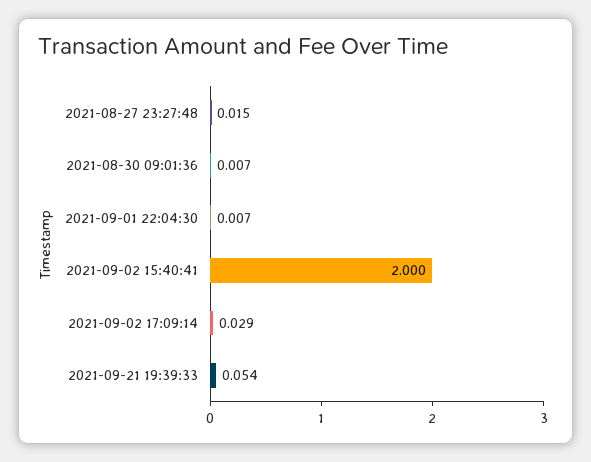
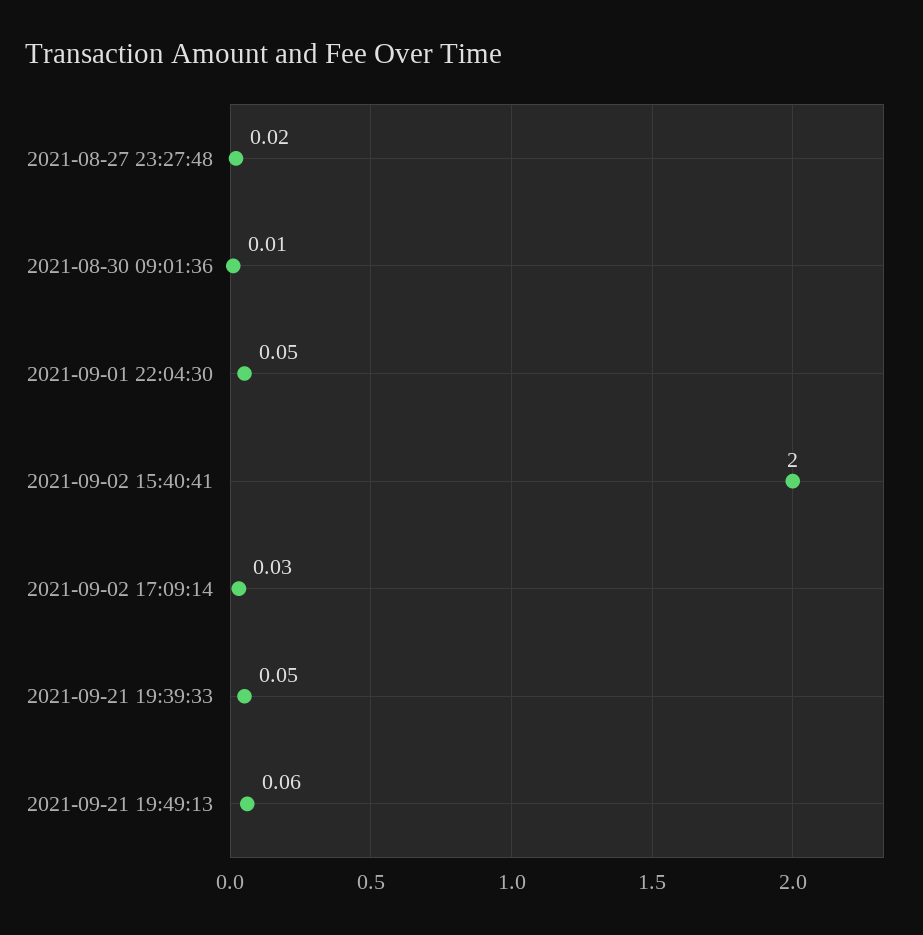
2021-09-01 22:04:30: 0.007 -> 0.05
2021-09-21 19:49:13: none -> 0.06

